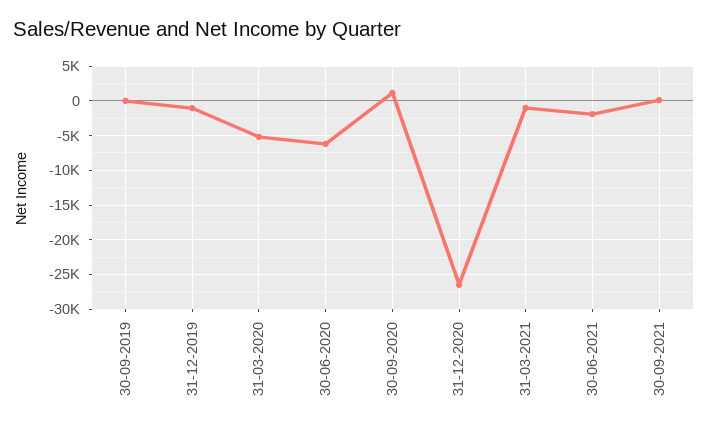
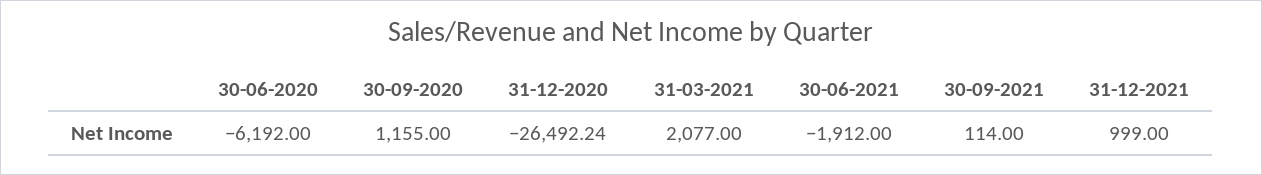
30-09-2019: 0 -> none
31-12-2019: -1000 -> none
31-03-2020: -5000 -> none
31-03-2021: -1000 -> 2077
31-12-2021: none -> 999

